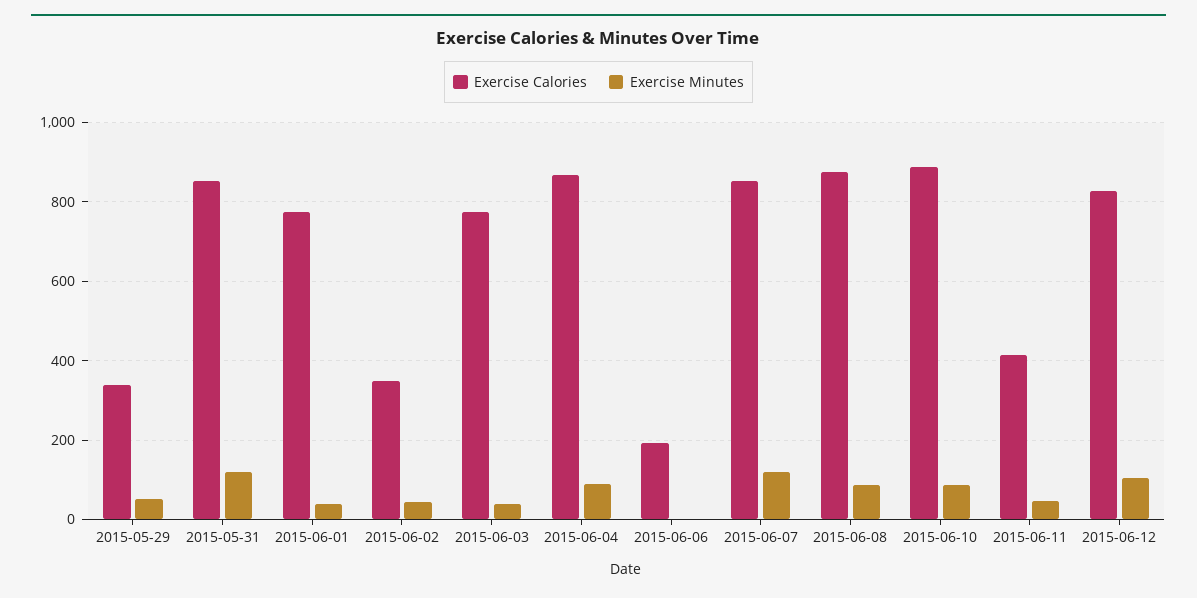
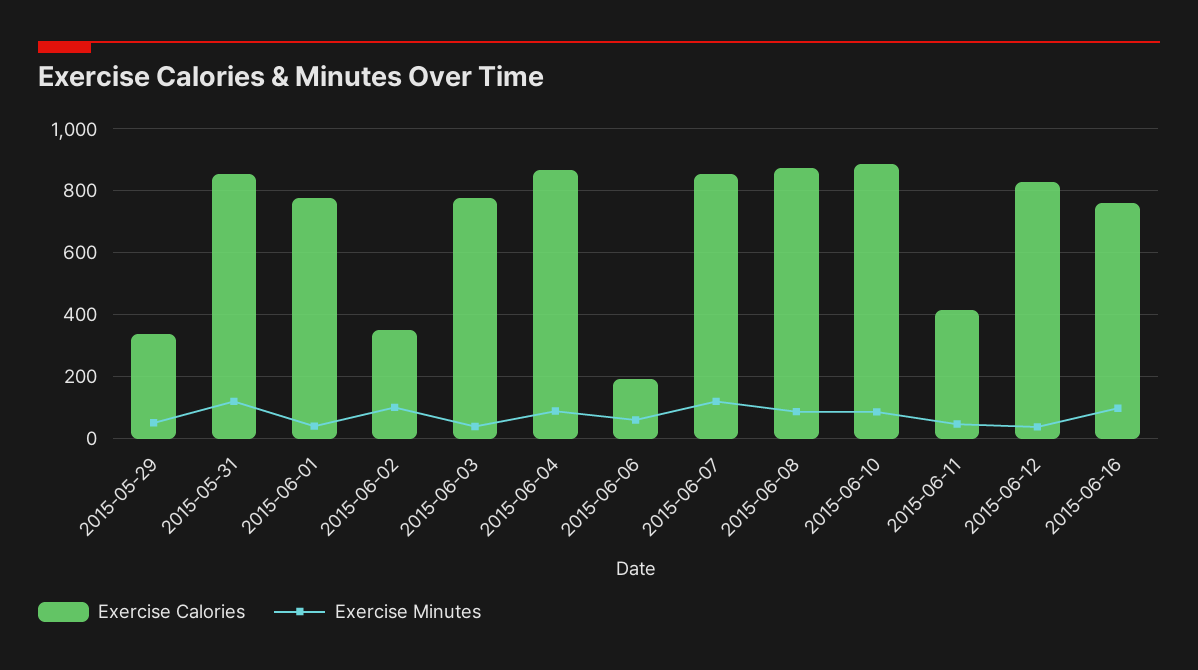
Exercise Minutes, 2015-06-02: 40 -> 100
Exercise Minutes, 2015-06-06: 0 -> 60
Exercise Minutes, 2015-06-12: 100 -> 40
Exercise Calories, 2015-06-16: none -> 760
Exercise Minutes, 2015-06-16: none -> 100

